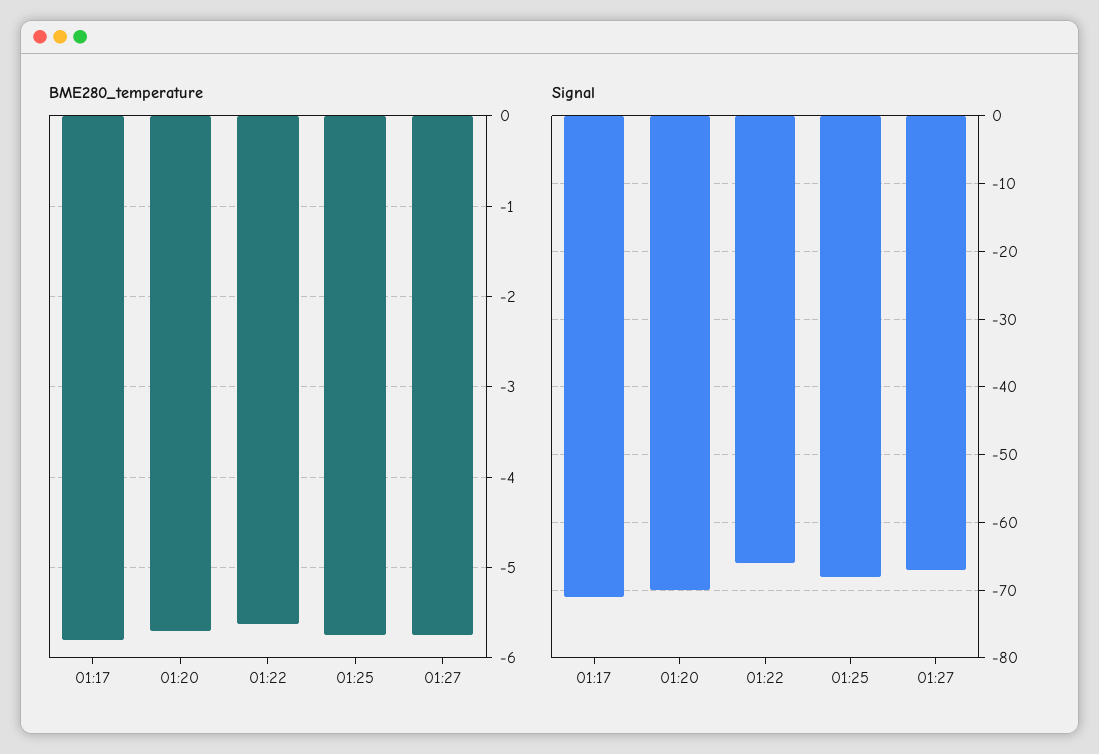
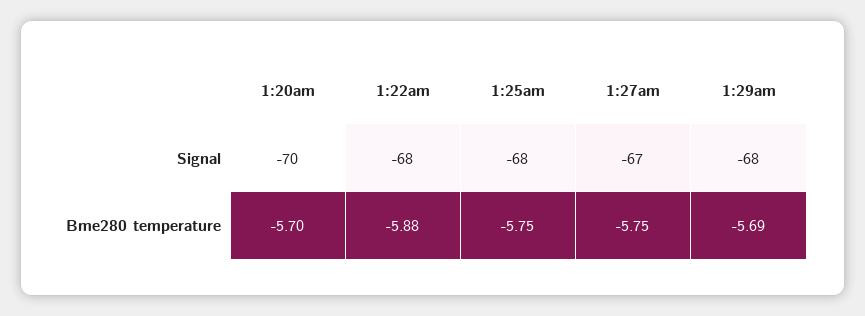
BME280_temperature, 01:17: -5.8 -> none
BME280_temperature, 01:22: -5.6 -> -5.88
Signal, 01:17: -71 -> none
Signal, 01:22: -66 -> -68
Signal, 1:29am: none -> -68
BME280_temperature, 1:29am: none -> -5.69

